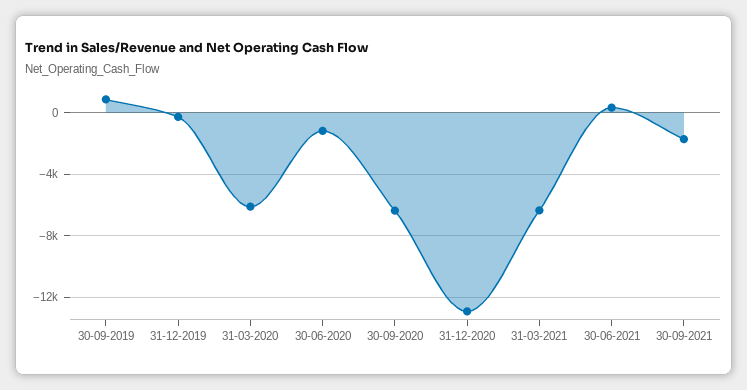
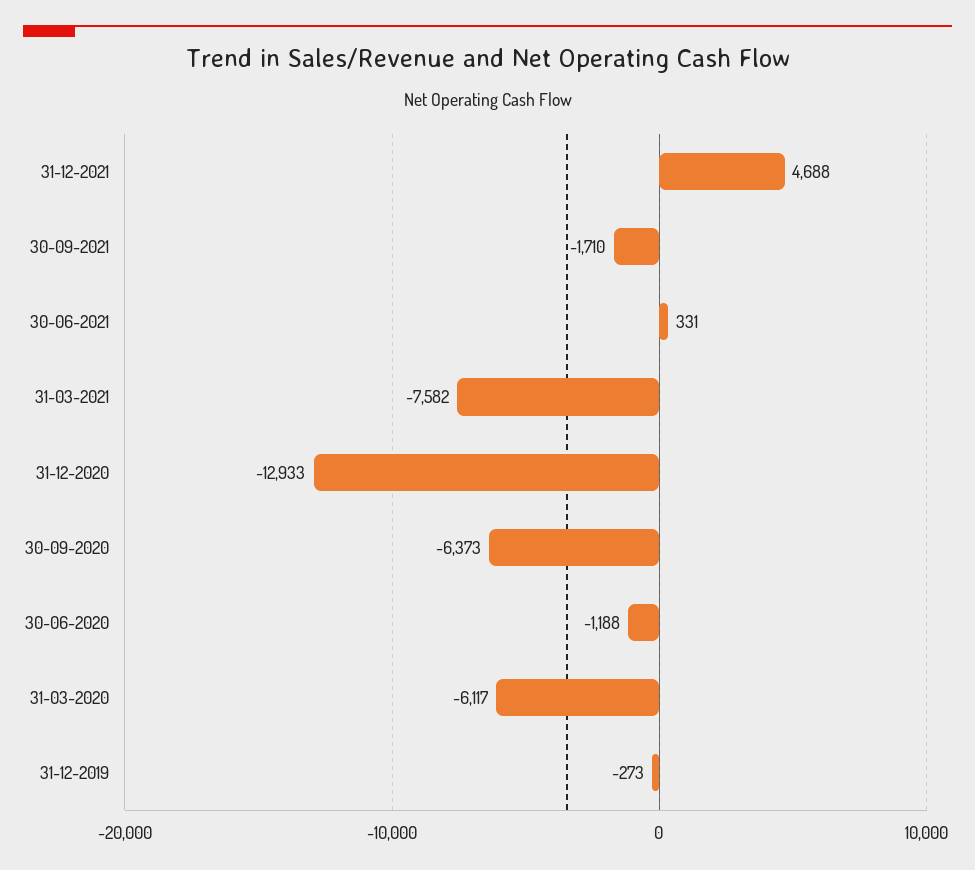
30-09-2019: 1000 -> none
31-03-2021: -6500 -> -7582
31-12-2021: none -> 4688

